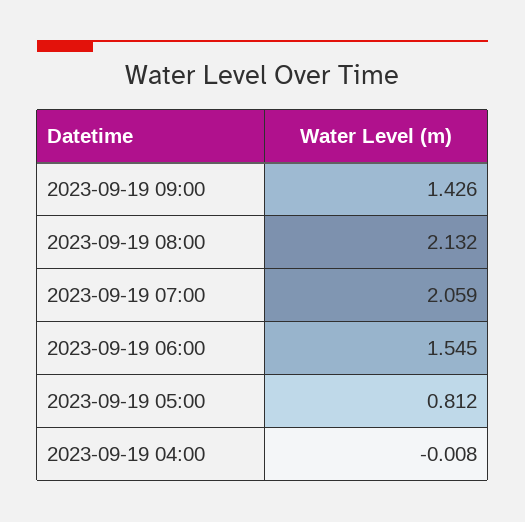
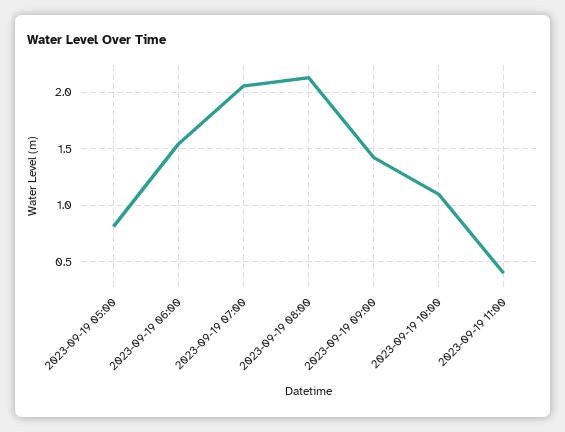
2023-09-19 04:00: -0.008 -> none
2023-09-19 10:00: none -> 1.1
2023-09-19 11:00: none -> 0.4

